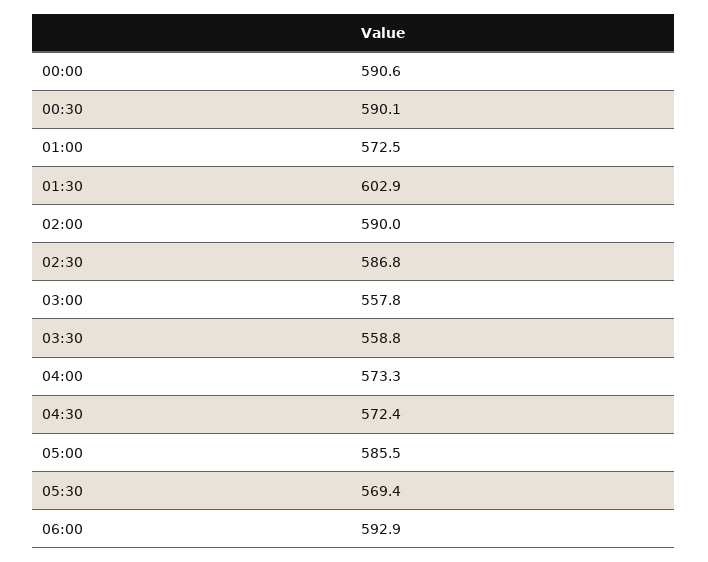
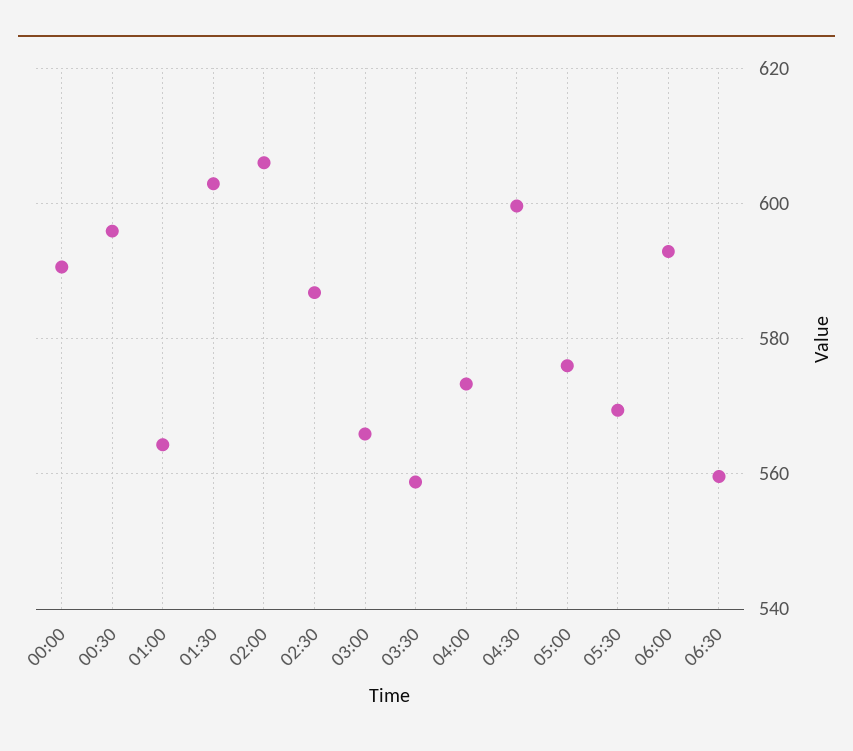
00:30: 590.1 -> 596
01:00: 572.5 -> 564
02:00: 590 -> 606
03:00: 557.8 -> 566
04:30: 572.4 -> 600
05:00: 585.5 -> 576
06:30: none -> 560

